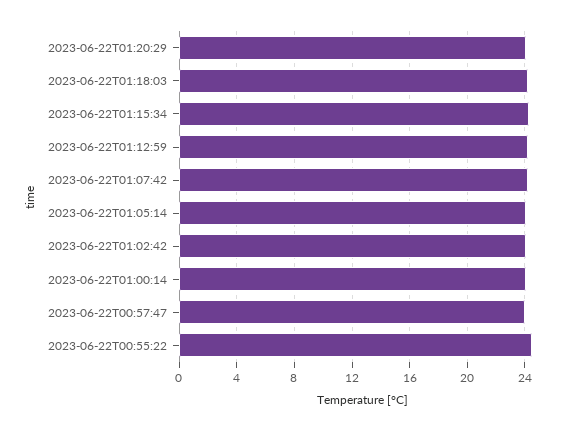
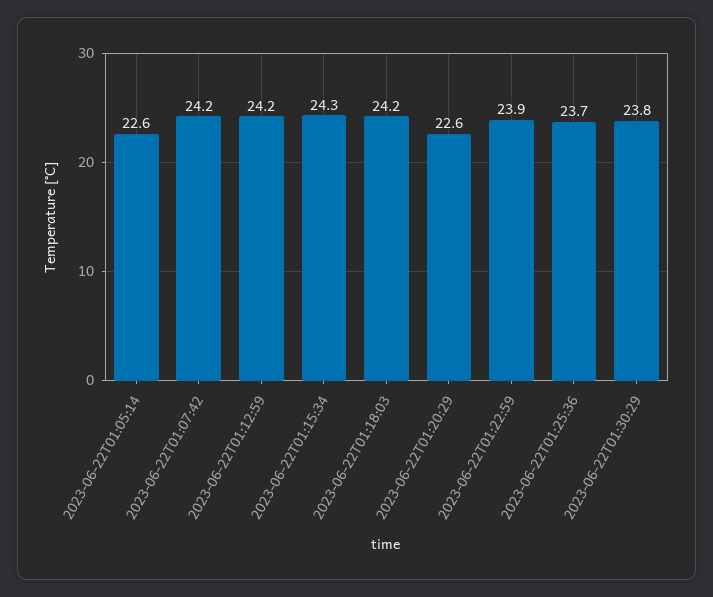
2023-06-22T01:20:29: 24 -> 22.6
2023-06-22T01:05:14: 24 -> 22.6
2023-06-22T01:02:42: 24 -> none
2023-06-22T01:00:14: 24 -> none
2023-06-22T00:57:47: 24 -> none
2023-06-22T00:55:22: 24.5 -> none
2023-06-22T01:22:59: none -> 23.9
2023-06-22T01:25:36: none -> 23.7
2023-06-22T01:30:29: none -> 23.8

